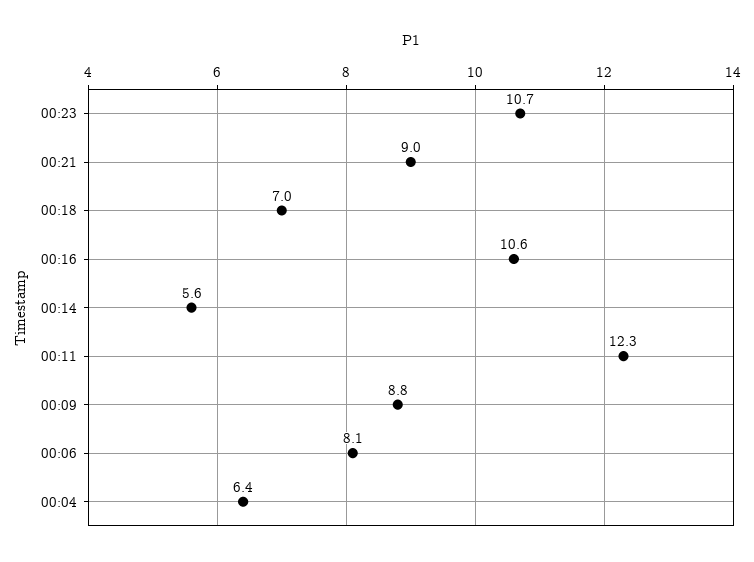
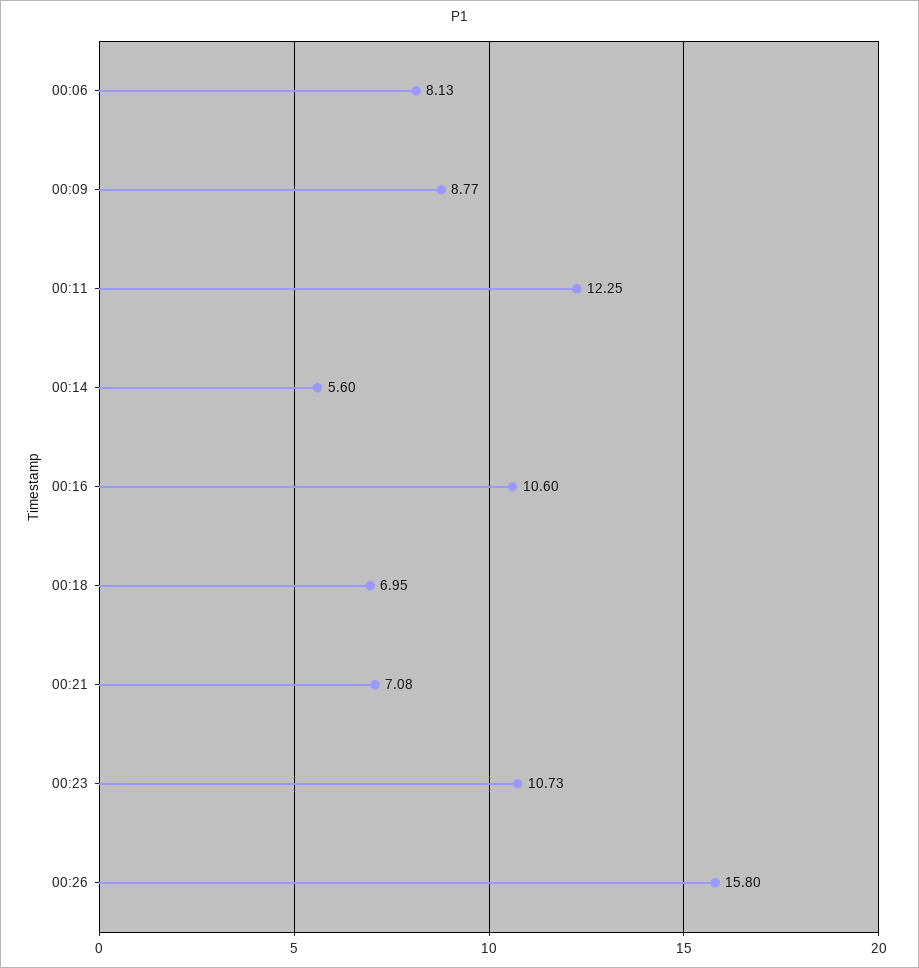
00:21: 9 -> 7.08
00:04: 6.4 -> none
00:26: none -> 15.8

